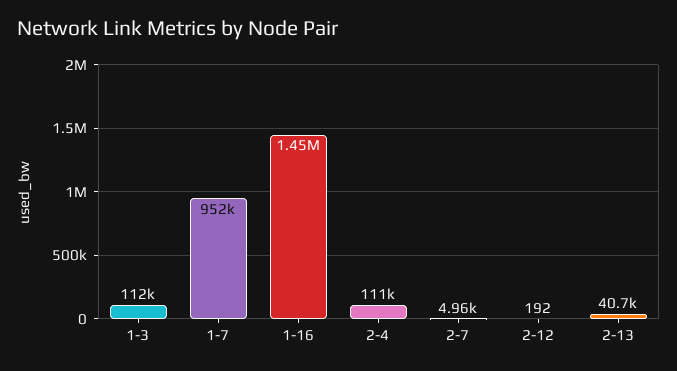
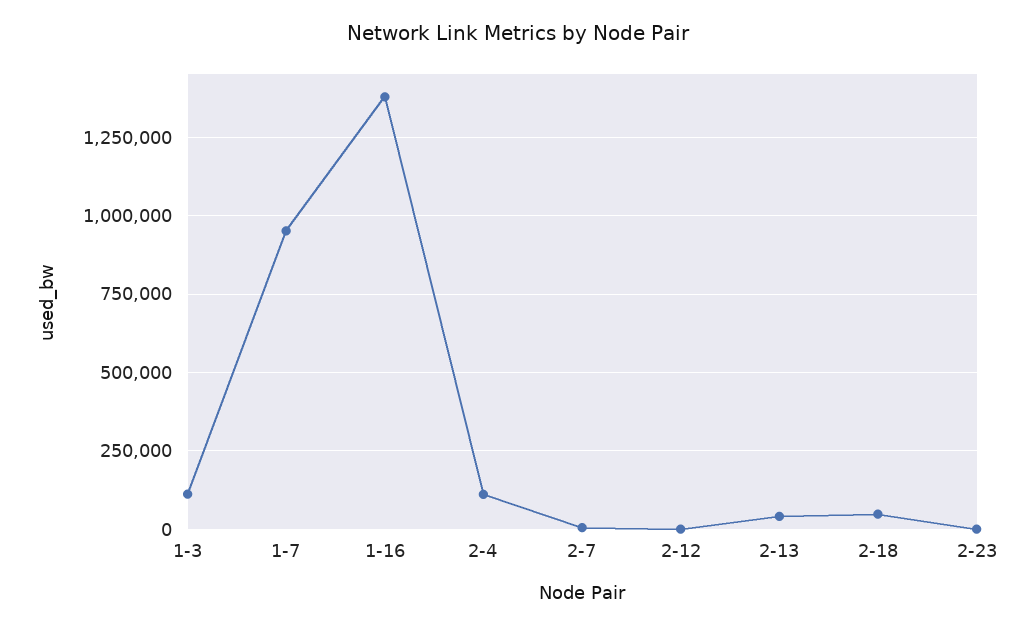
1-16: 1450000 -> 1375000
2-18: none -> 50000
2-23: none -> 0

